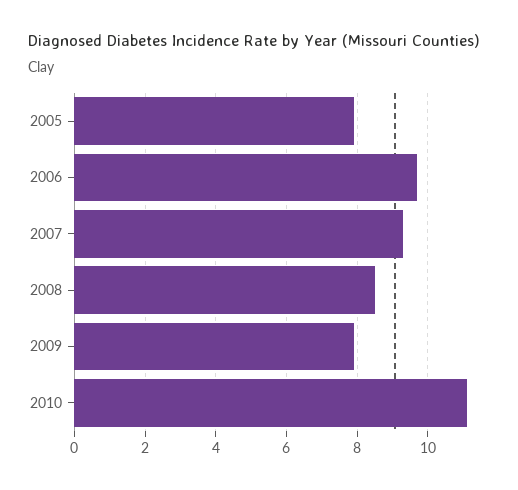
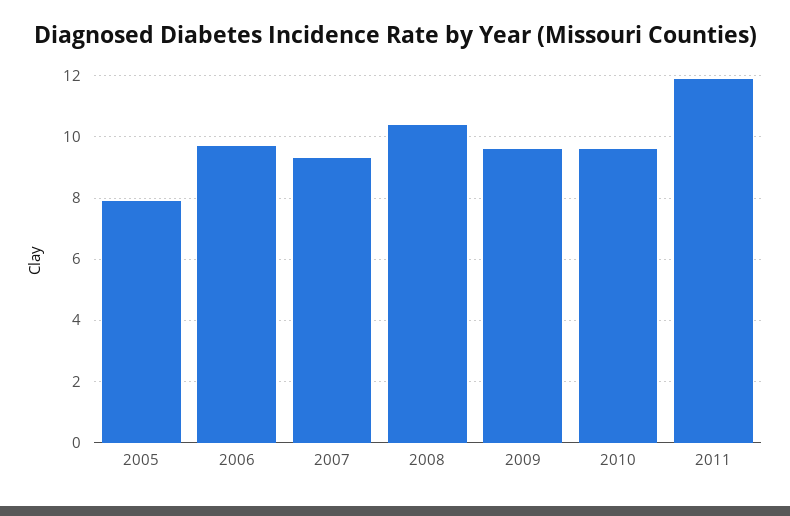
2008: 8.5 -> 10.5
2009: 8 -> 9.5
2010: 11 -> 9.5
2011: none -> 12

